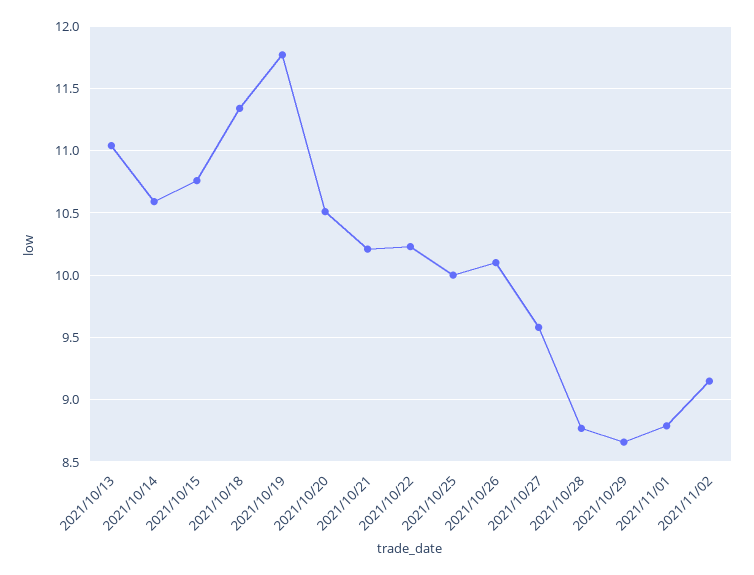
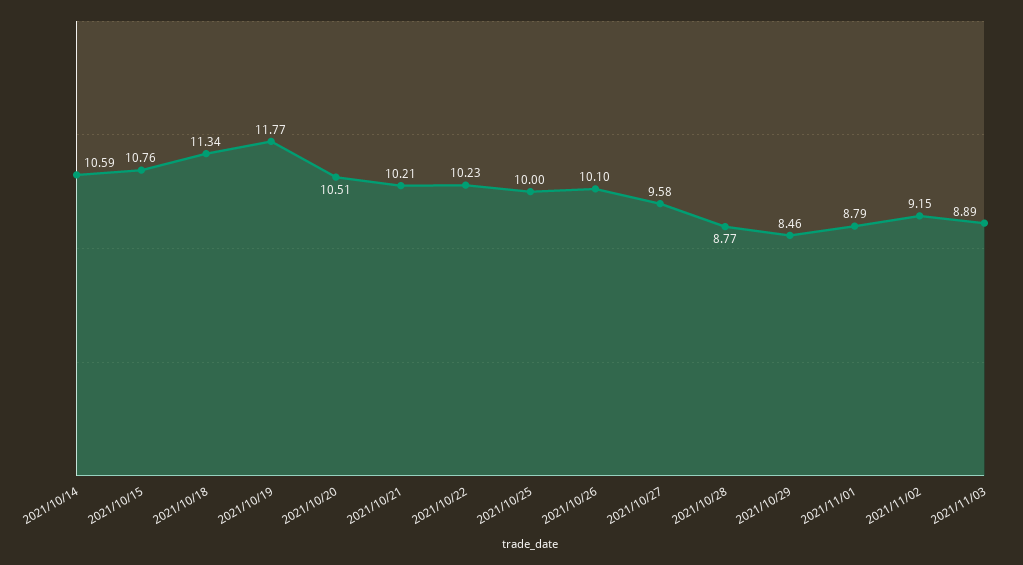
2021/10/13: 11.05 -> none
2021/10/29: 8.65 -> 8.46
2021/11/03: none -> 8.89

